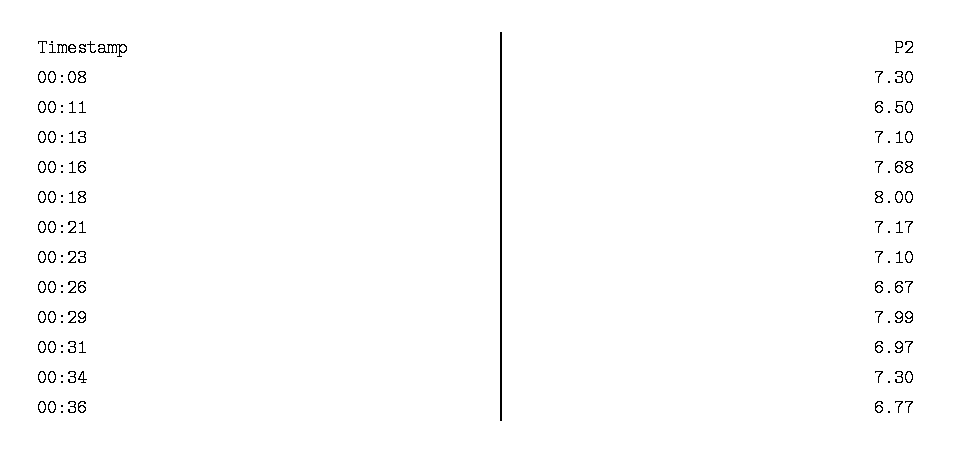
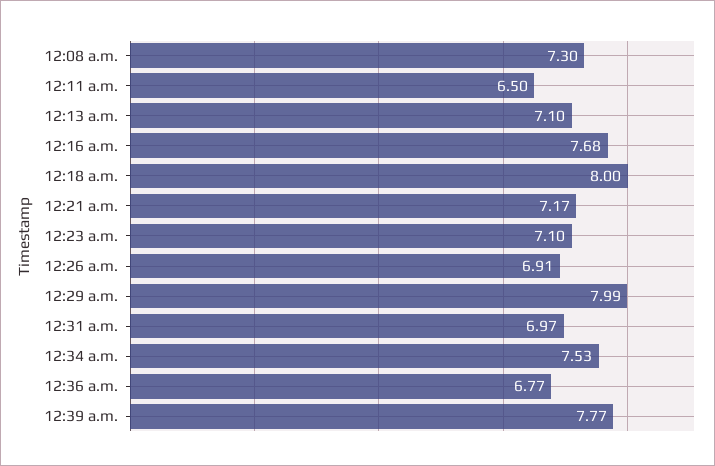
00:26: 6.67 -> 6.91
00:34: 7.3 -> 7.53
12:39 a.m.: none -> 7.77

